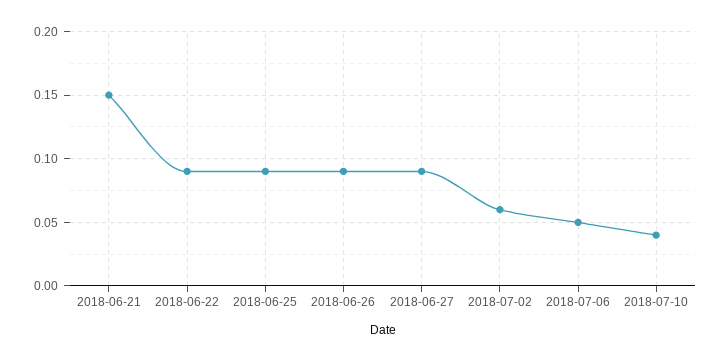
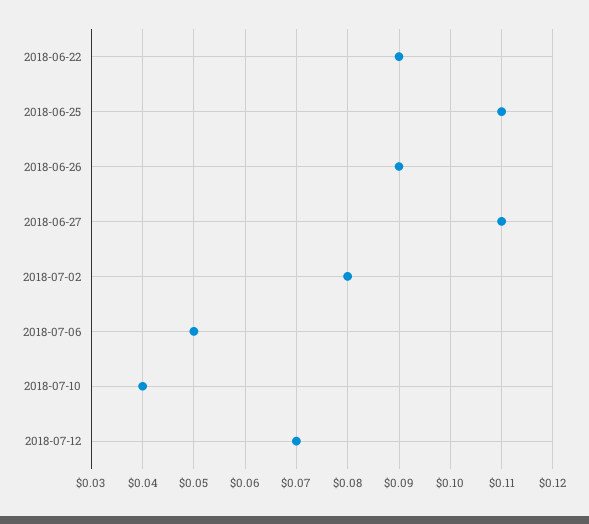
2018-06-21: 0.15 -> none
2018-06-25: 0.09 -> 0.11
2018-06-27: 0.09 -> 0.11
2018-07-02: 0.06 -> 0.08
2018-07-12: none -> 0.07

